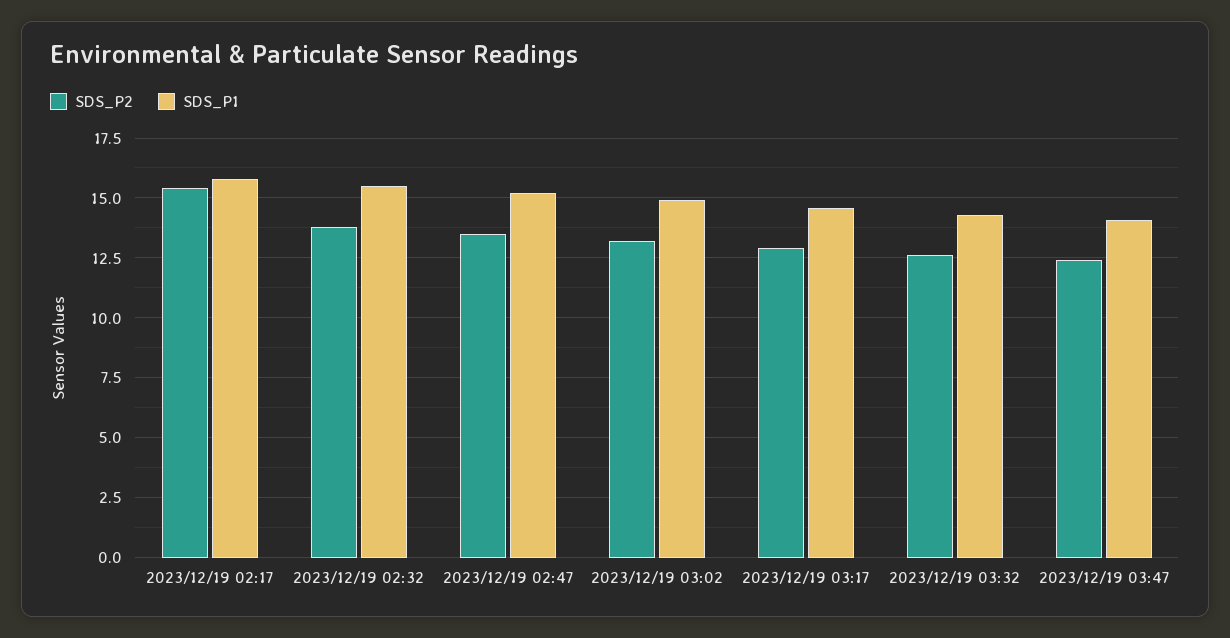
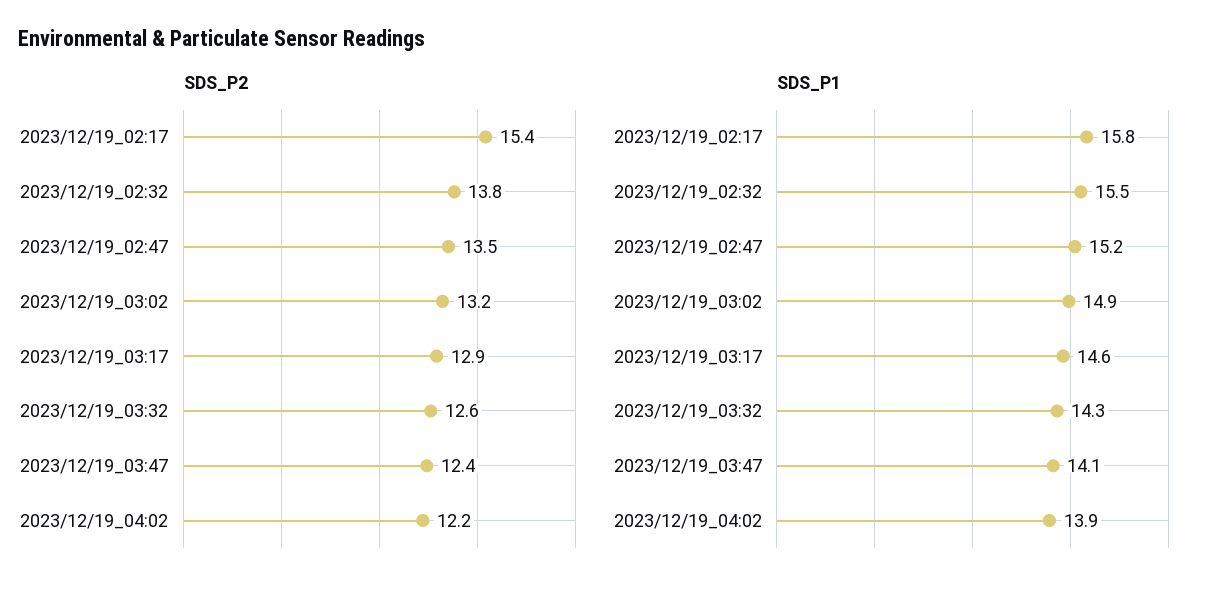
SDS_P2, 2023/12/19_04:02: none -> 12.2
SDS_P1, 2023/12/19_04:02: none -> 13.9

